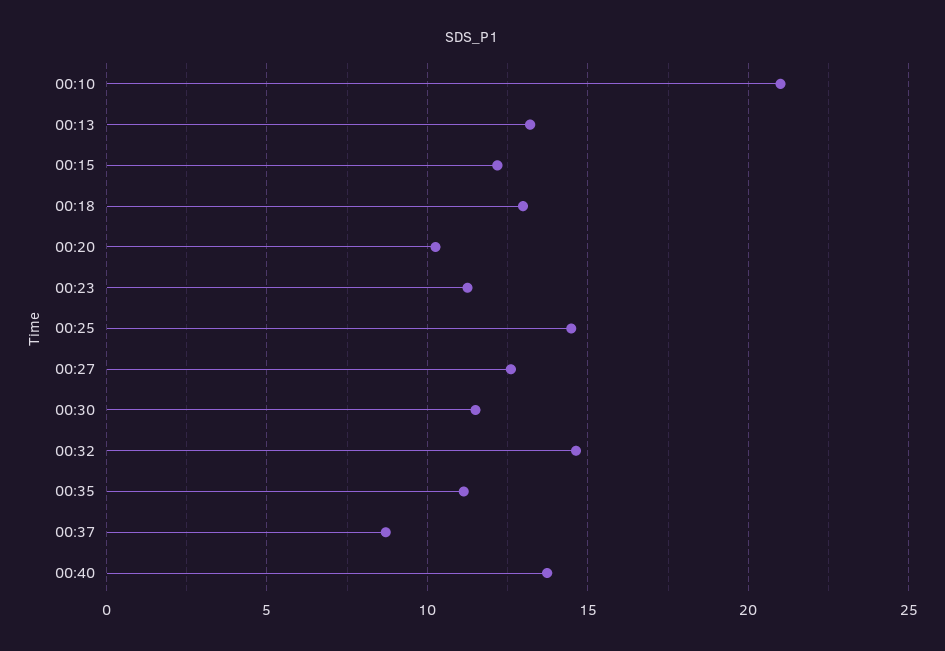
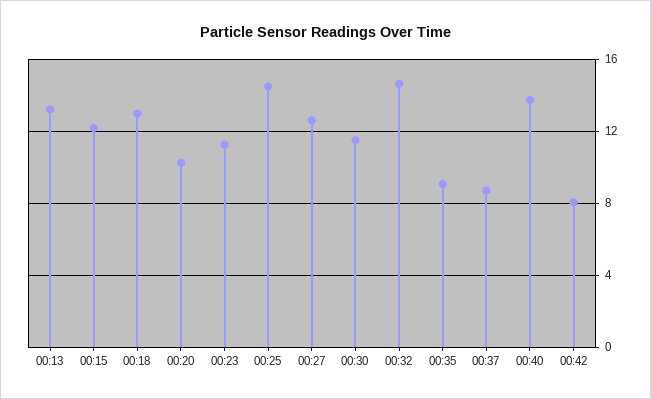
00:10: 21 -> none
00:35: 11 -> 9
00:42: none -> 8

